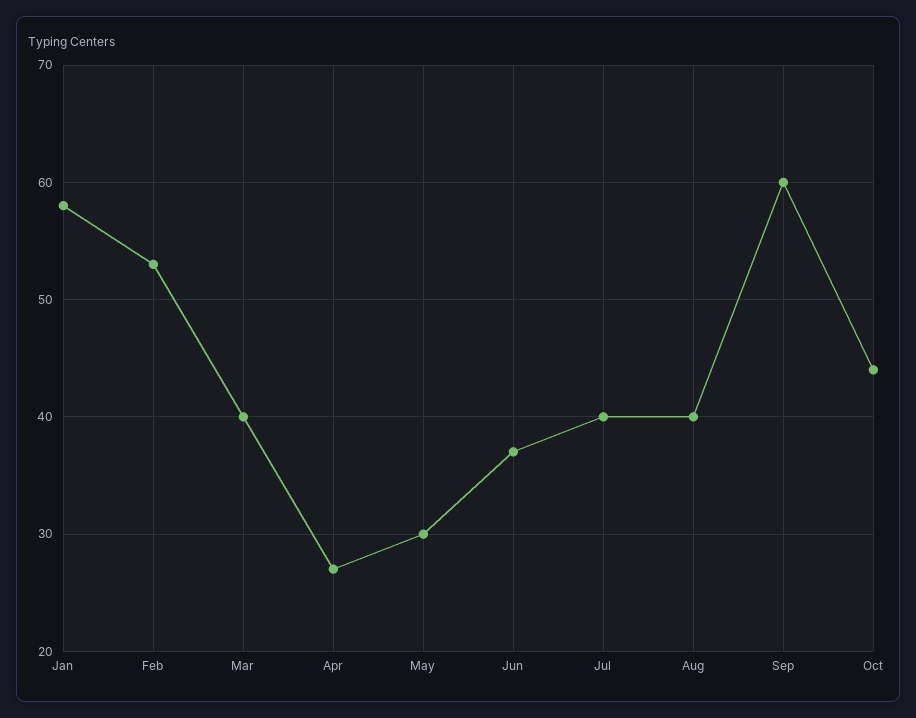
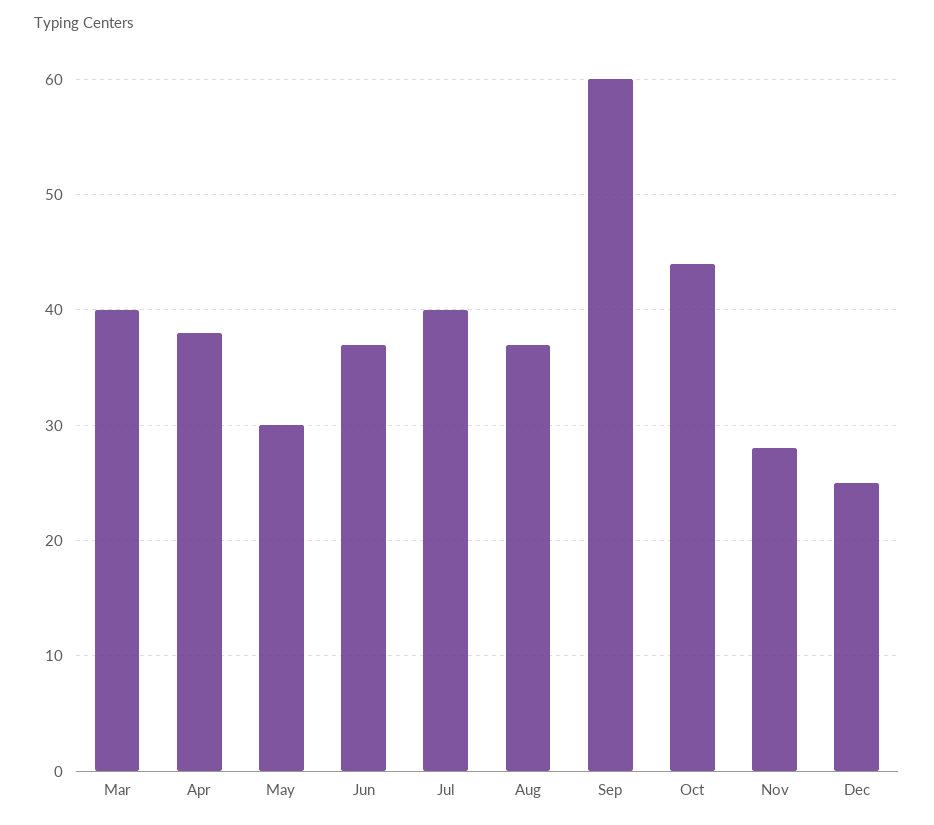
Jan: 58 -> none
Feb: 53 -> none
Apr: 27 -> 38
Aug: 40 -> 37
Nov: none -> 28
Dec: none -> 25

